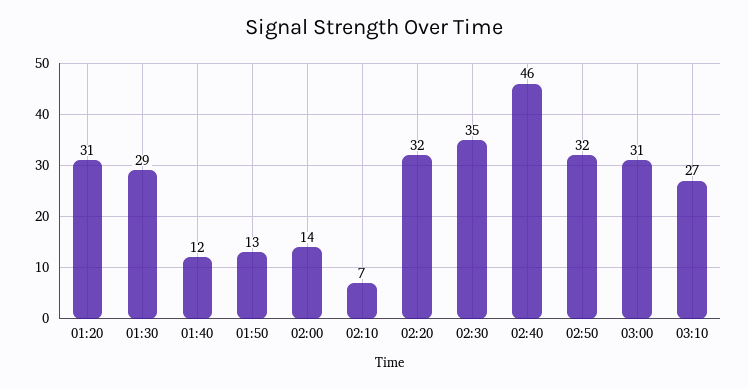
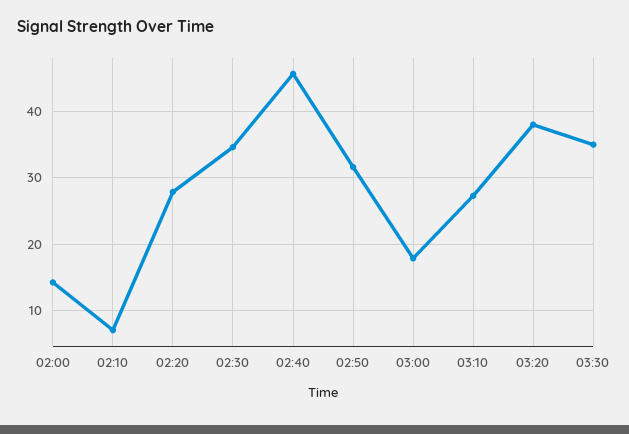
01:20: 31 -> none
01:30: 29 -> none
01:40: 12 -> none
01:50: 13 -> none
02:20: 32 -> 28
03:00: 31 -> 18
03:20: none -> 38
03:30: none -> 35

